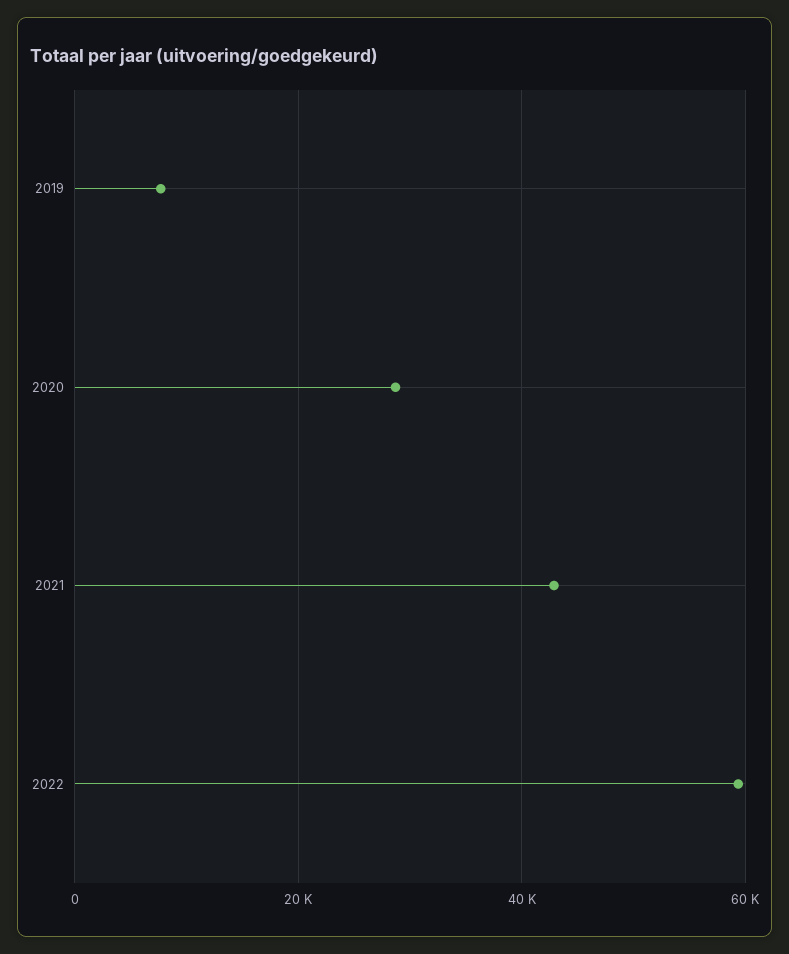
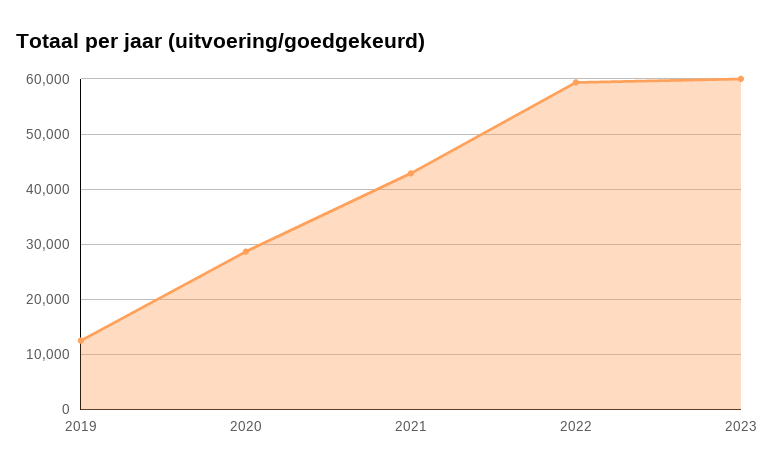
2019: 8000 -> 12000
2023: none -> 60000

